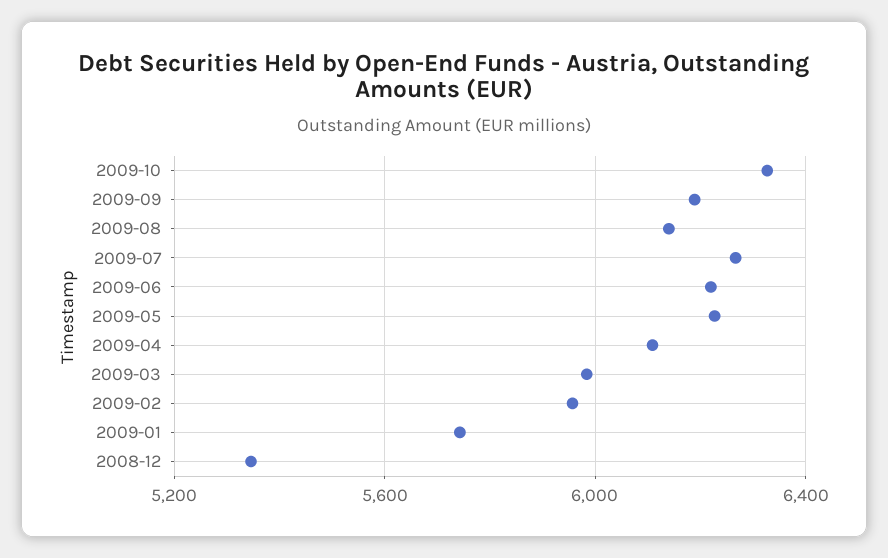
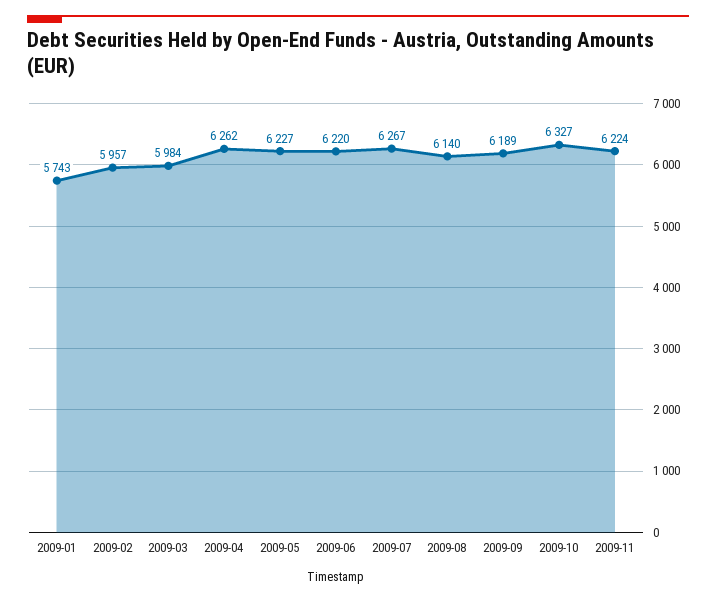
2009-04: 6100 -> 6262
2008-12: 5350 -> none
2009-11: none -> 6224

